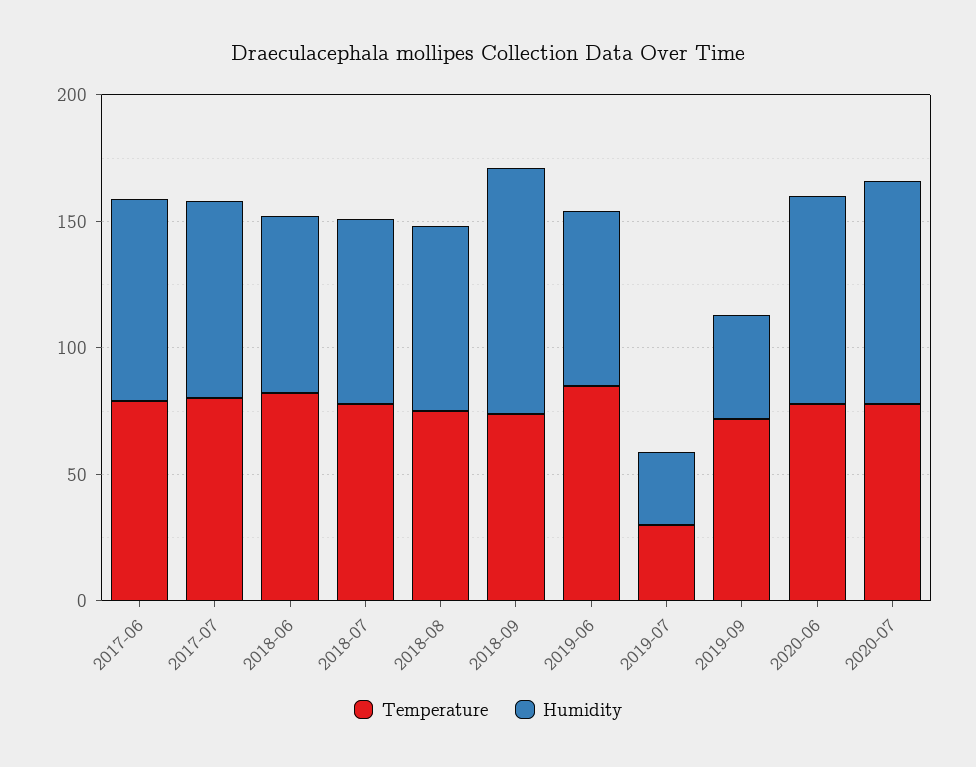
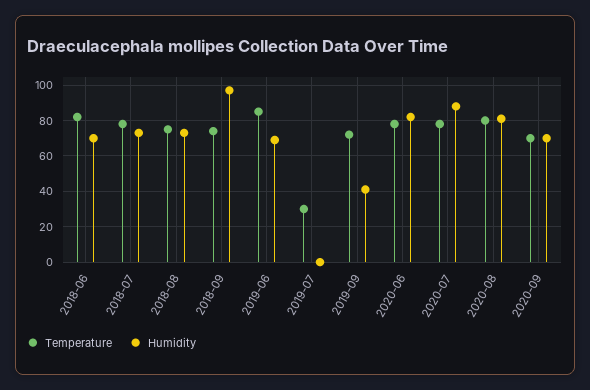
Temperature, 2017-06: 80 -> none
Humidity, 2017-06: 80 -> none
Temperature, 2017-07: 80 -> none
Humidity, 2017-07: 80 -> none
Humidity, 2019-07: 30 -> 0
Temperature, 2020-08: none -> 80
Humidity, 2020-08: none -> 80
Temperature, 2020-09: none -> 70
Humidity, 2020-09: none -> 70

